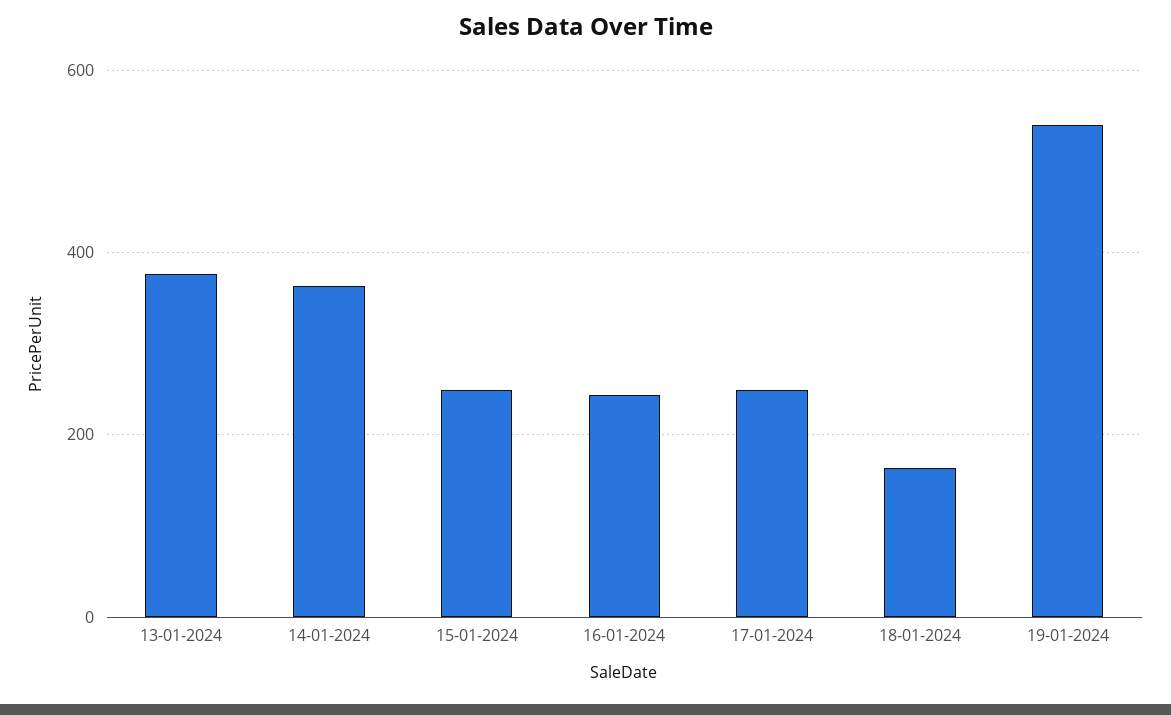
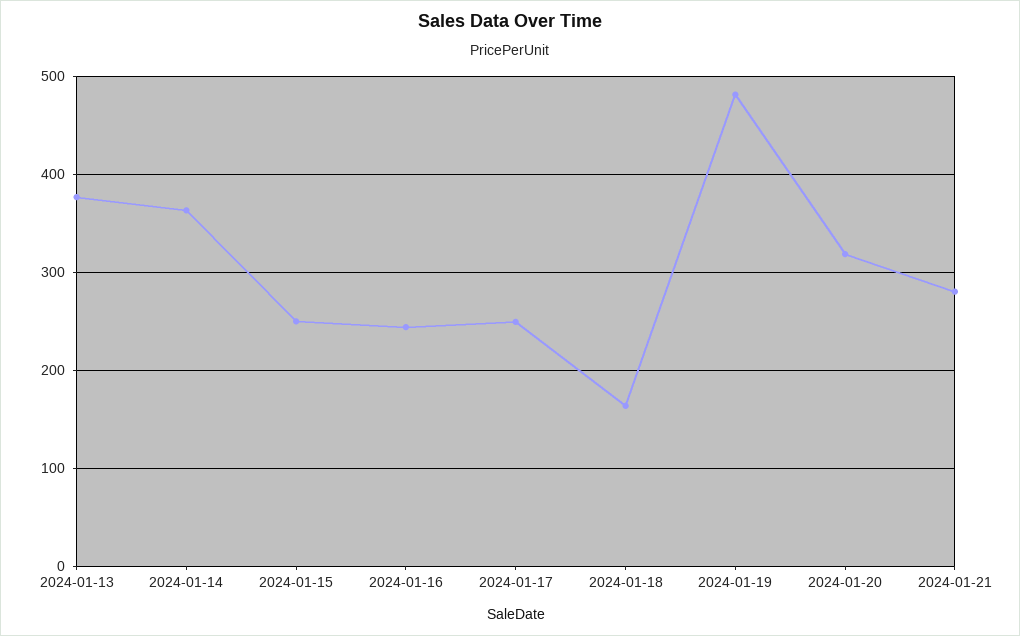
19-01-2024: 540 -> 480
2024-01-20: none -> 320
2024-01-21: none -> 280

